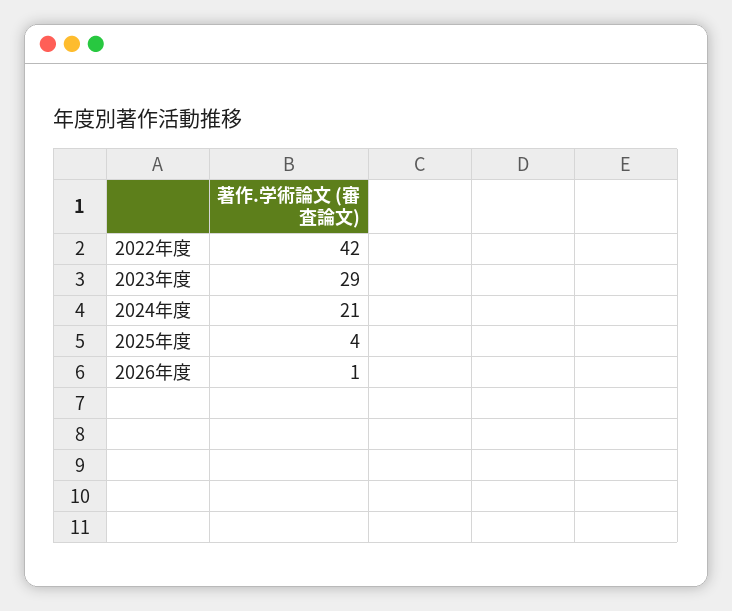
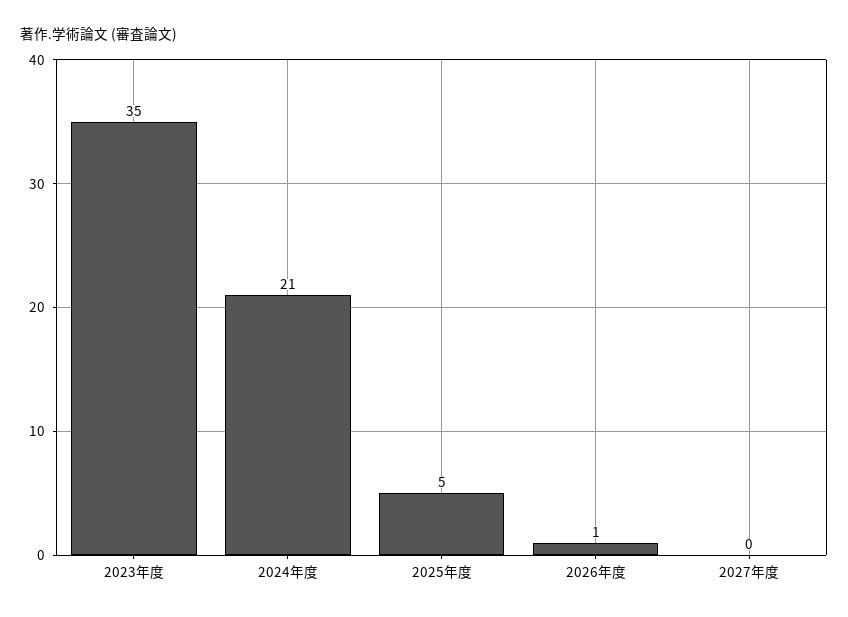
2022年度: 42 -> none
2023年度: 29 -> 35
2025年度: 4 -> 5
2027年度: none -> 0

